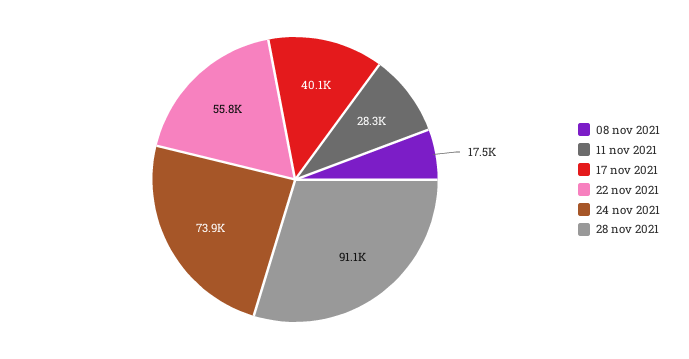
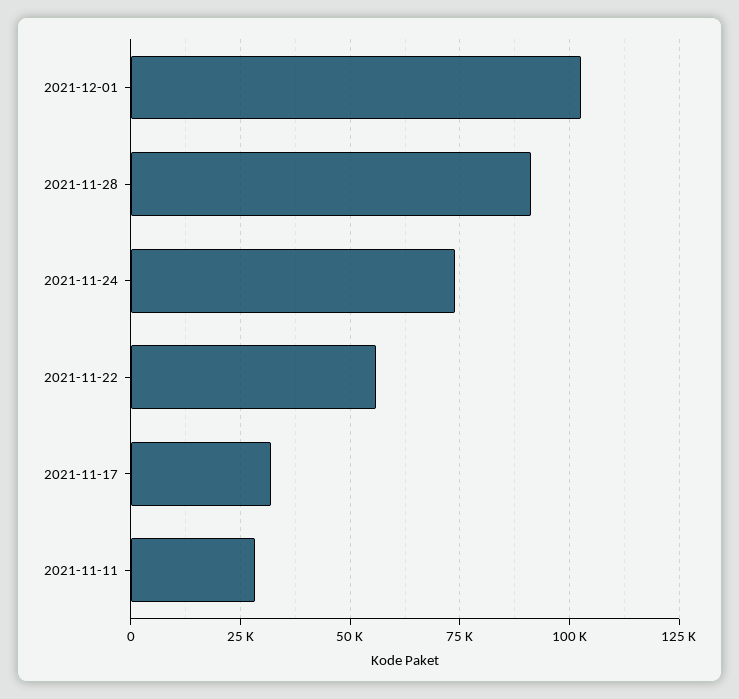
08 nov 2021: 17500 -> none
17 nov 2021: 40100 -> 32500
2021-12-01: none -> 102500

